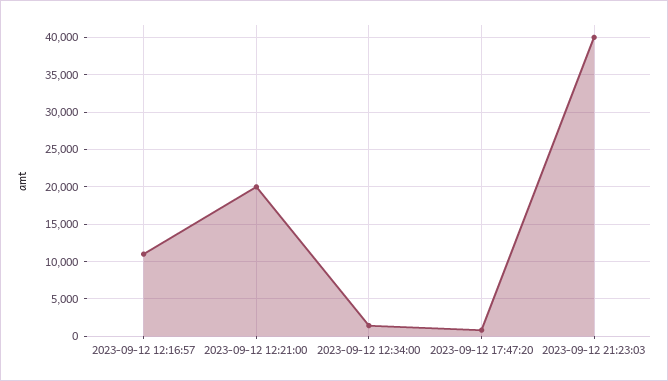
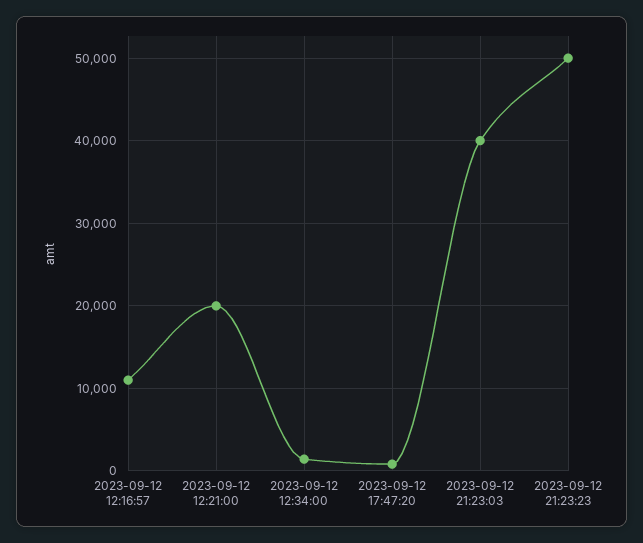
2023-09-12 21:23:23: none -> 50000

